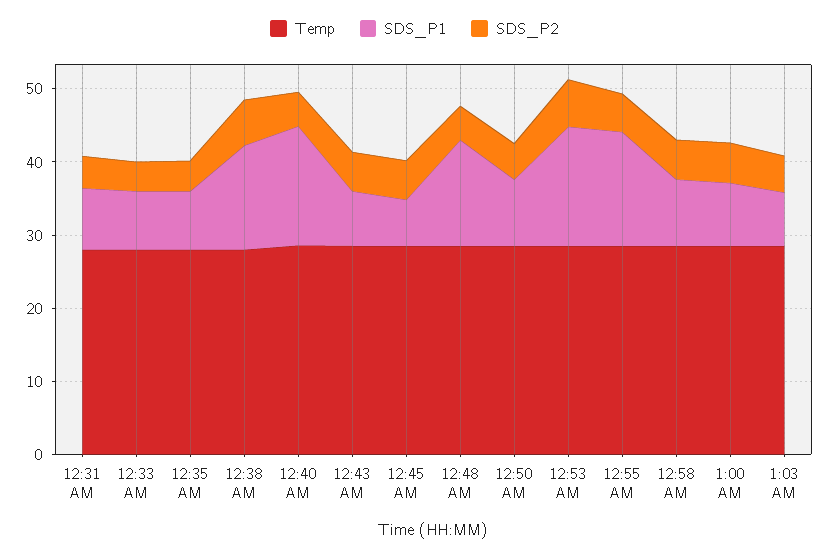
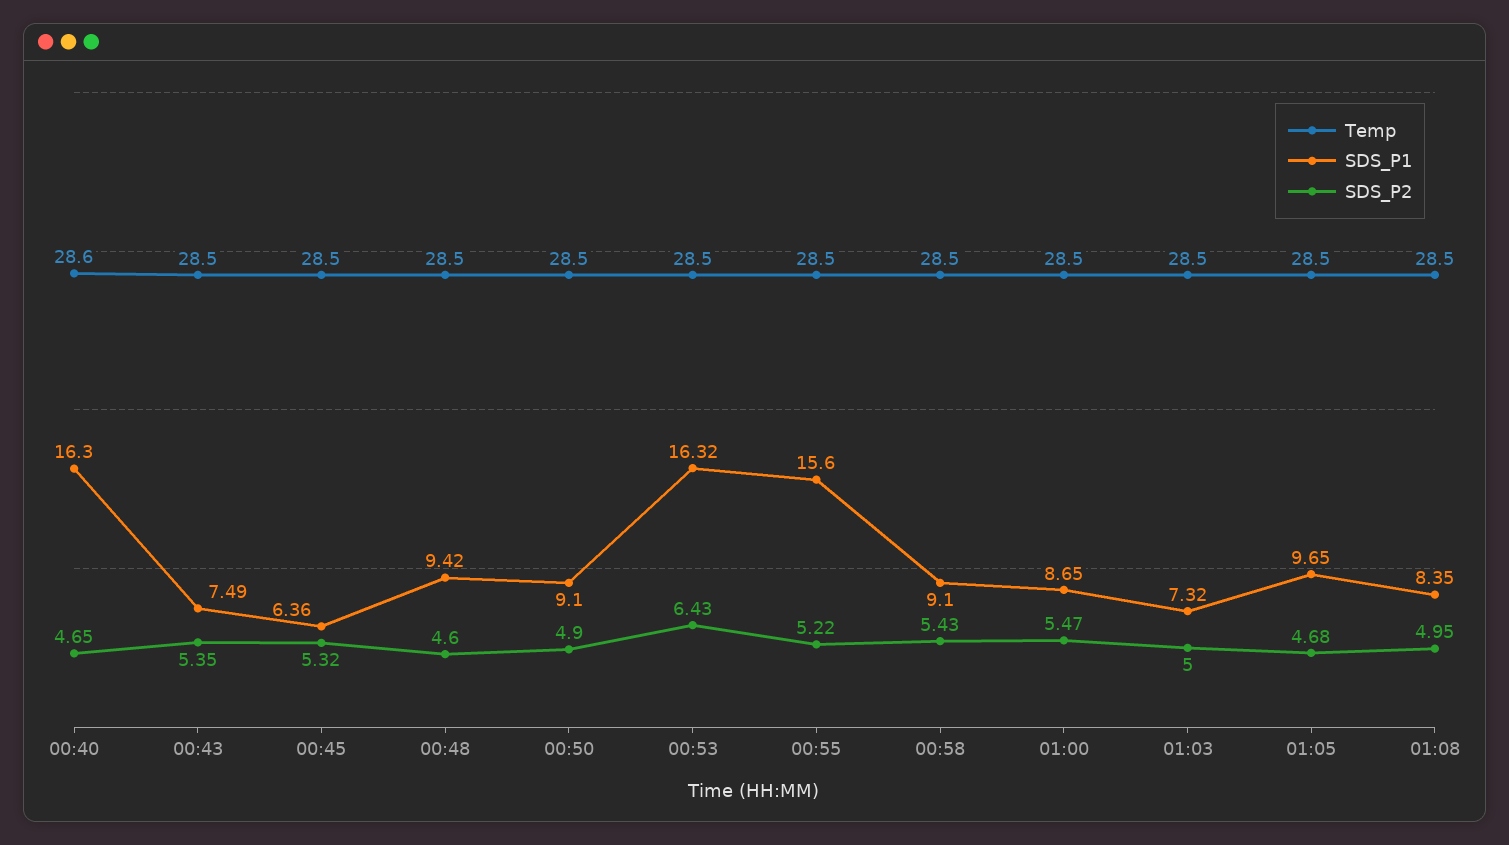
Temp, 12:31 AM: 28 -> none
SDS_P1, 12:31 AM: 8 -> none
SDS_P2, 12:31 AM: 4 -> none
Temp, 12:33 AM: 28 -> none
SDS_P1, 12:33 AM: 8 -> none
SDS_P2, 12:33 AM: 4 -> none
Temp, 12:35 AM: 28 -> none
SDS_P1, 12:35 AM: 8 -> none
SDS_P2, 12:35 AM: 4 -> none
Temp, 12:38 AM: 28 -> none
SDS_P1, 12:38 AM: 14 -> none
SDS_P2, 12:38 AM: 6 -> none
SDS_P1, 12:48 AM: 14 -> 9.42
Temp, 01:05: none -> 28.5
SDS_P1, 01:05: none -> 9.65
SDS_P2, 01:05: none -> 4.68
Temp, 01:08: none -> 28.5
SDS_P1, 01:08: none -> 8.35
SDS_P2, 01:08: none -> 4.95

